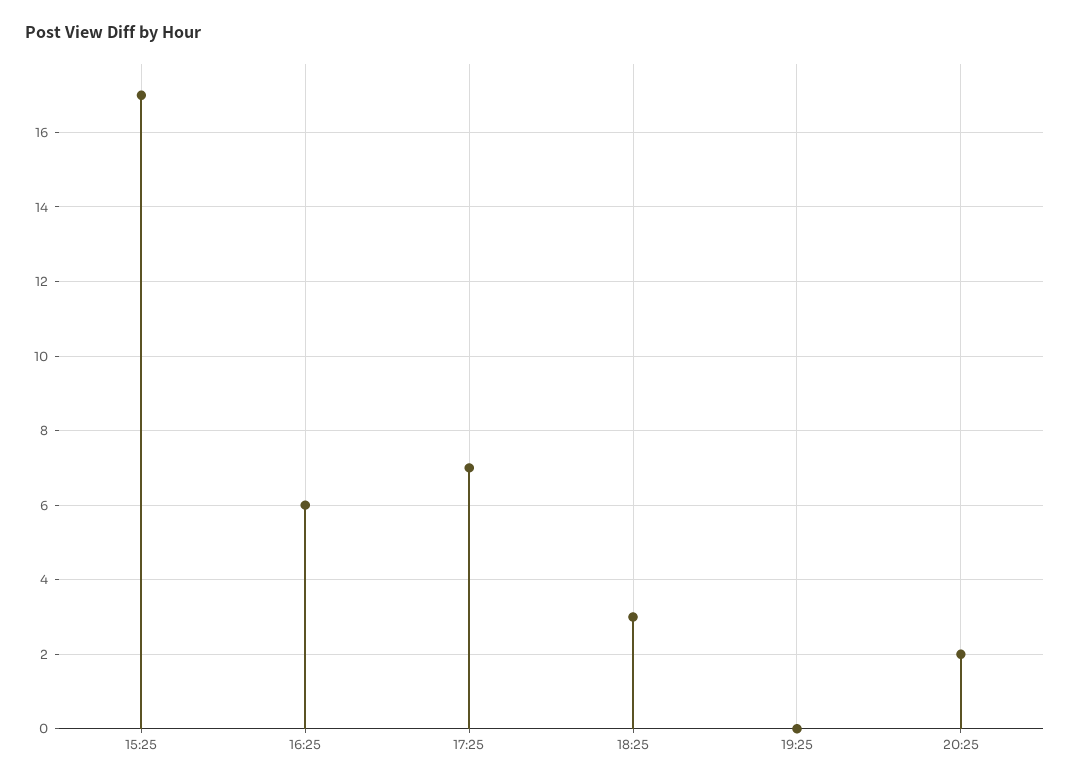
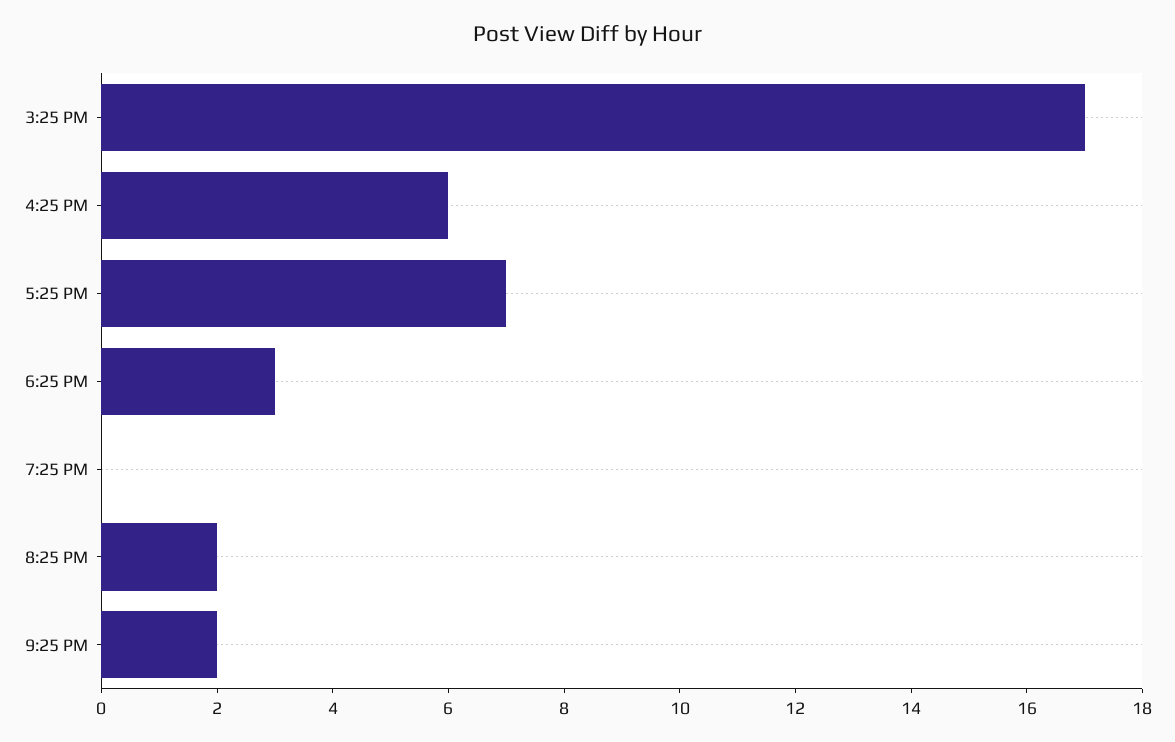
9:25 PM: none -> 2

